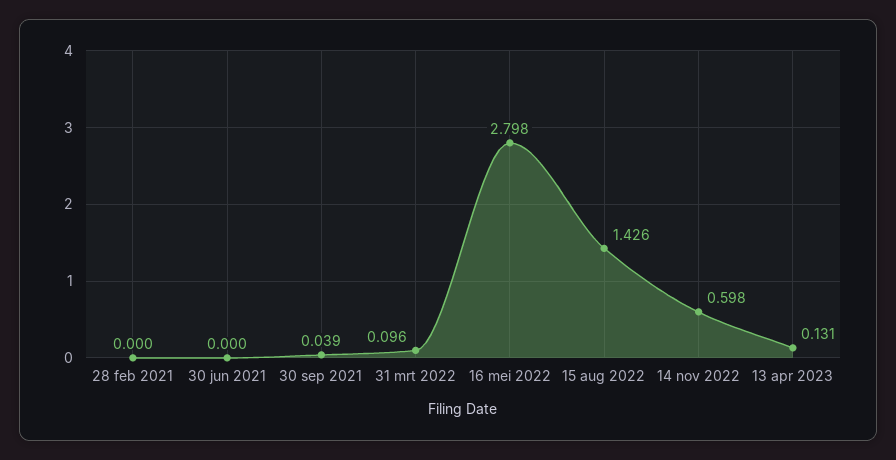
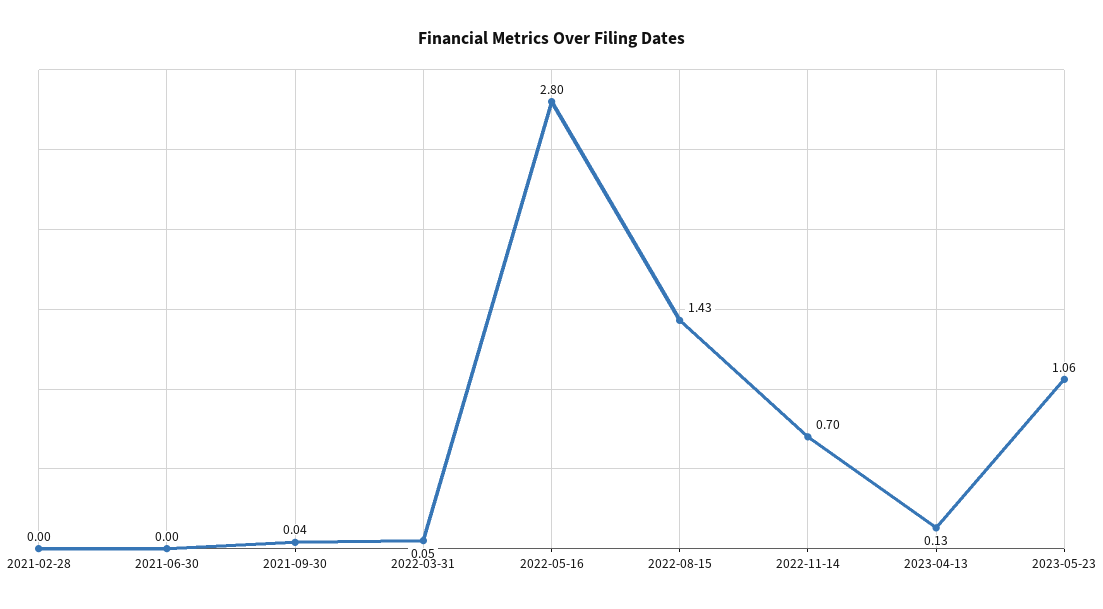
31 mrt 2022: 0.096 -> 0.05
14 nov 2022: 0.598 -> 0.7
2023-05-23: none -> 1.06

